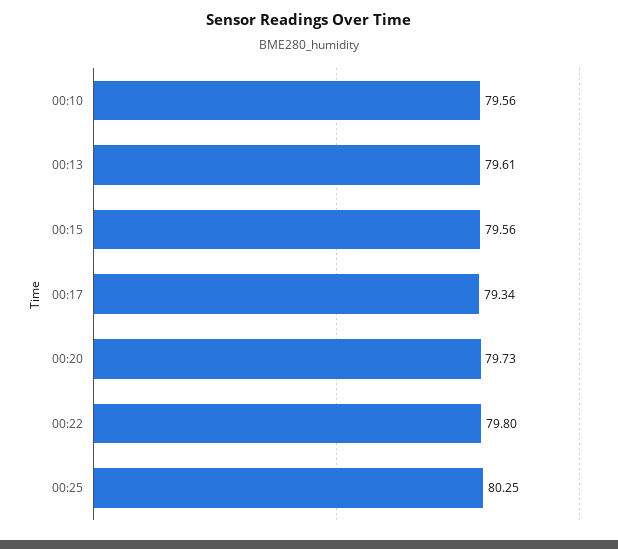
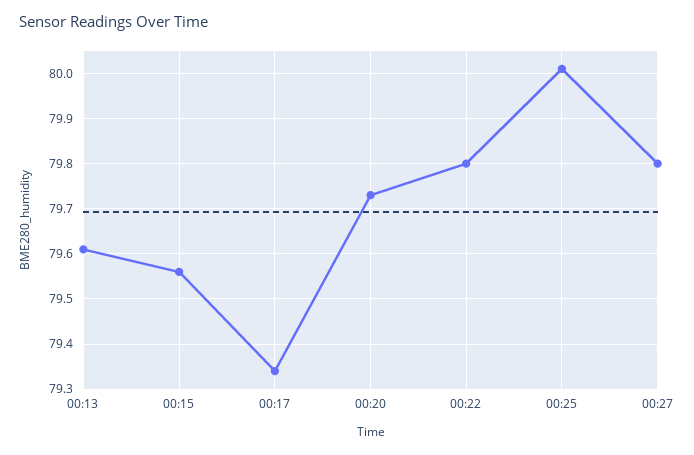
00:10: 79.56 -> none
00:25: 80.25 -> 80
00:27: none -> 79.8

